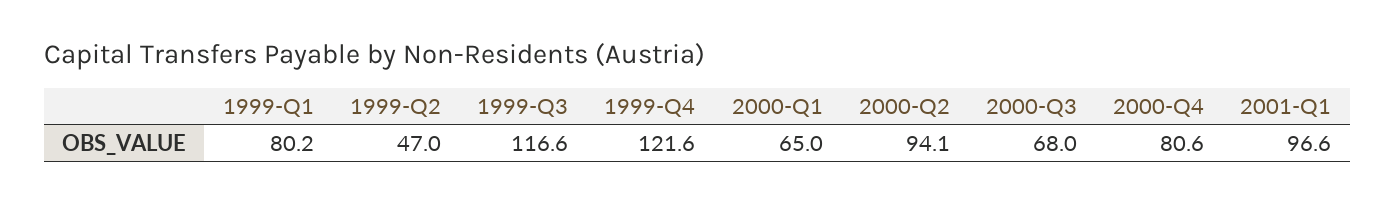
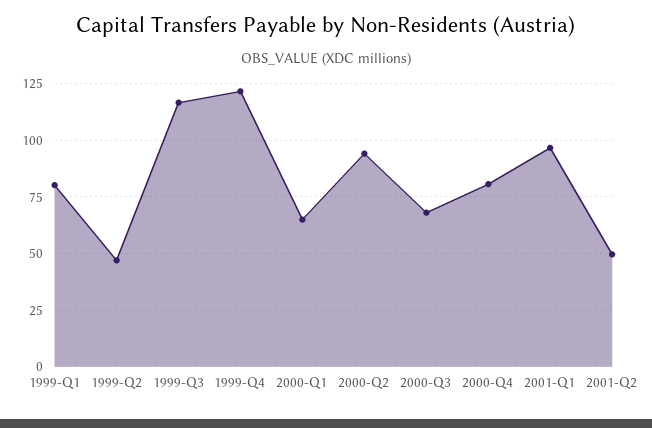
2001-Q2: none -> 50

